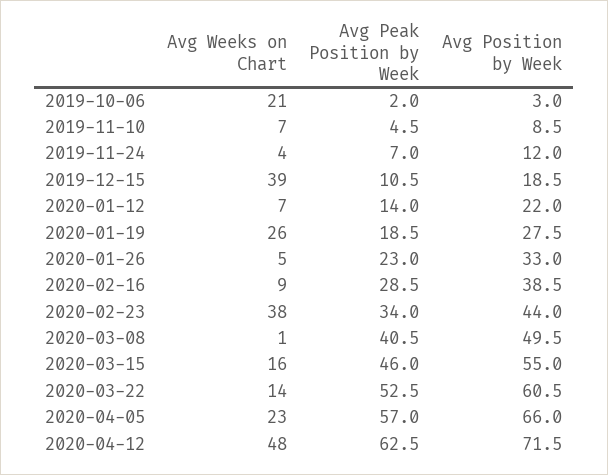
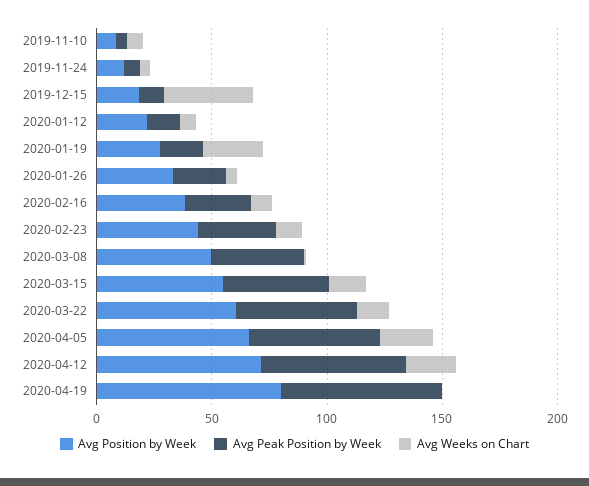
Avg Weeks on Chart, 2019-10-06: 21 -> none
Avg Peak Position by Week, 2019-10-06: 2 -> none
Avg Position by Week, 2019-10-06: 3 -> none
Avg Weeks on Chart, 2020-02-23: 38 -> 10
Avg Weeks on Chart, 2020-04-12: 48 -> 20
Avg Position by Week, 2020-04-19: none -> 80
Avg Peak Position by Week, 2020-04-19: none -> 70
Avg Weeks on Chart, 2020-04-19: none -> 0

